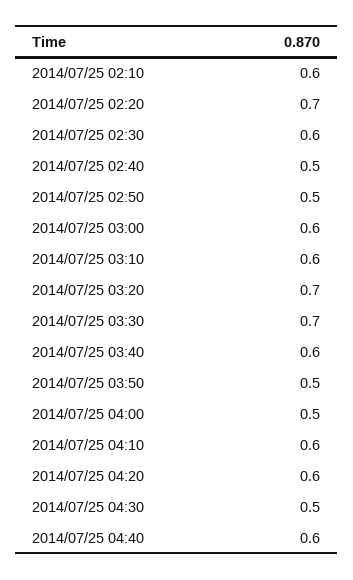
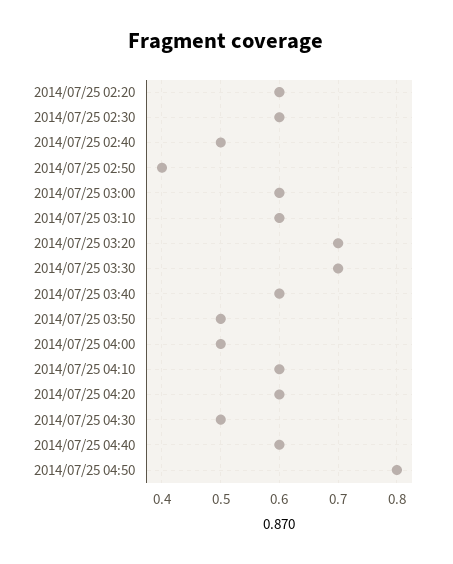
2014/07/25 02:10: 0.6 -> none
2014/07/25 02:20: 0.7 -> 0.6
2014/07/25 02:50: 0.5 -> 0.4
2014/07/25 04:50: none -> 0.8

